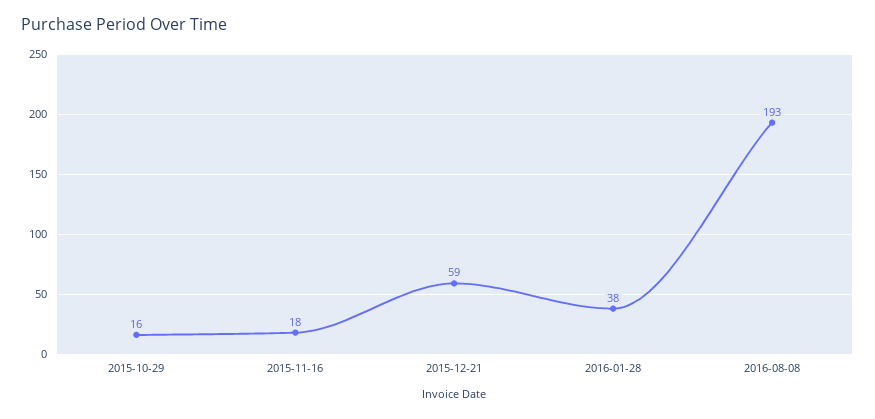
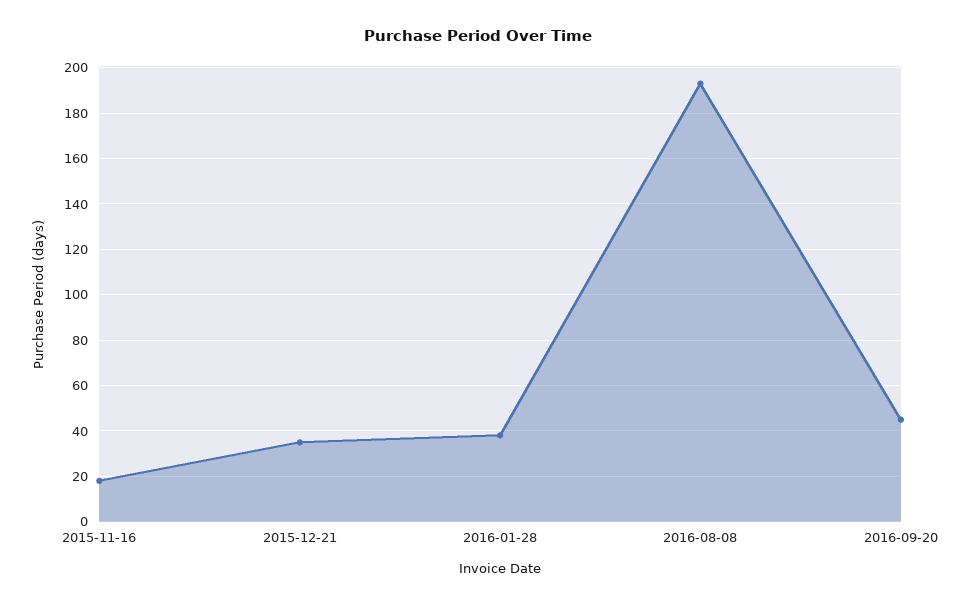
2015-10-29: 16 -> none
2015-12-21: 59 -> 35
2016-09-20: none -> 45

